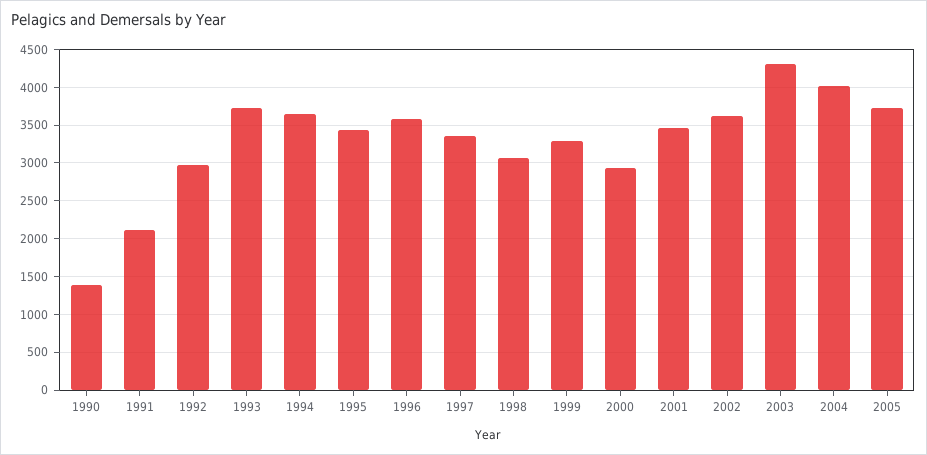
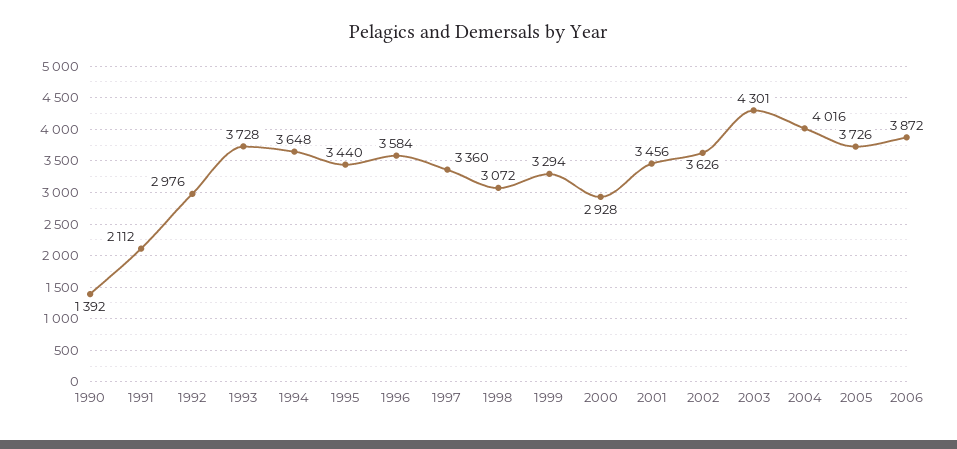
2006: none -> 3872

